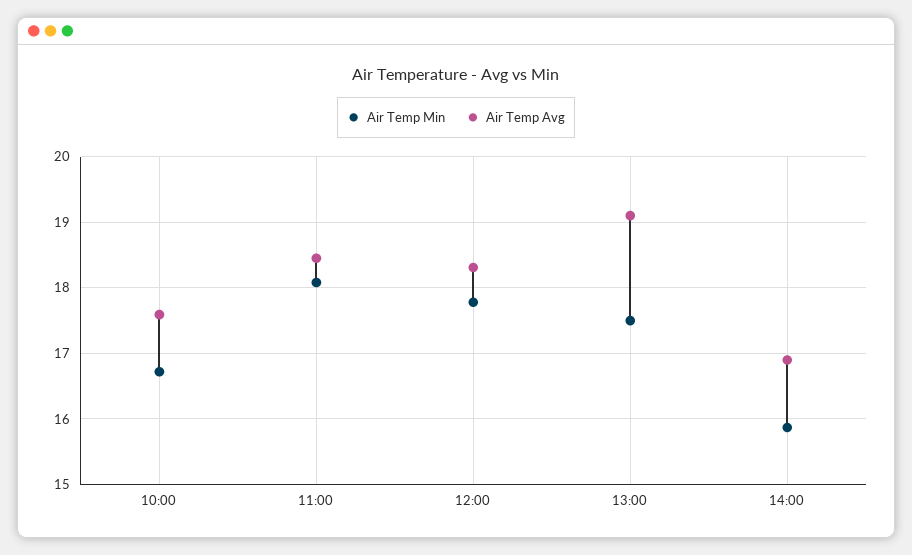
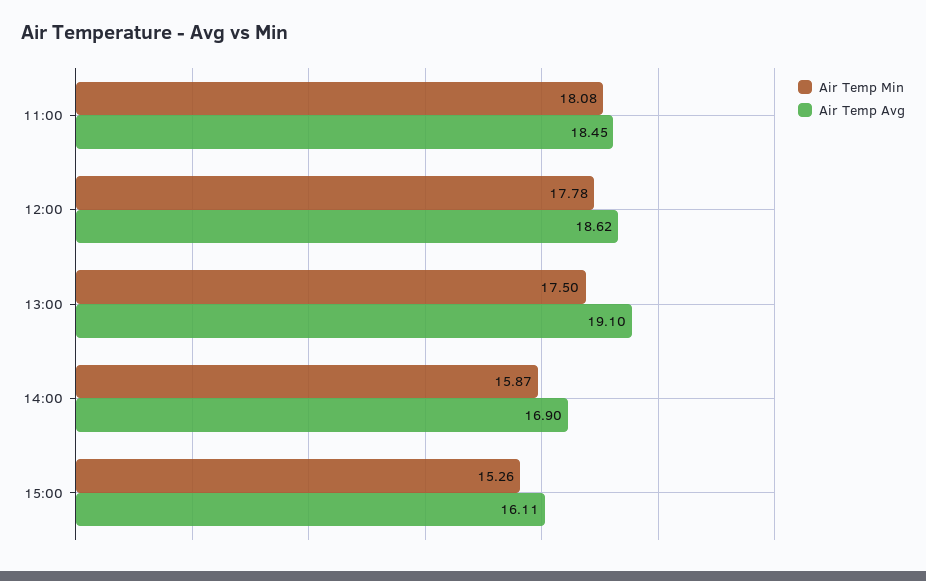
Air Temp Min, 10:00: 16.7 -> none
Air Temp Avg, 10:00: 17.6 -> none
Air Temp Avg, 12:00: 18.3 -> 18.62
Air Temp Min, 15:00: none -> 15.26
Air Temp Avg, 15:00: none -> 16.11

